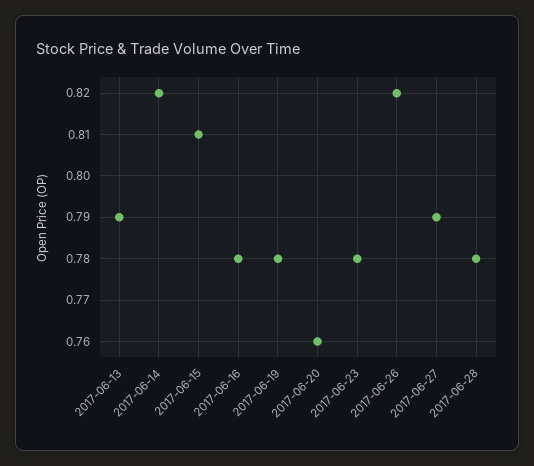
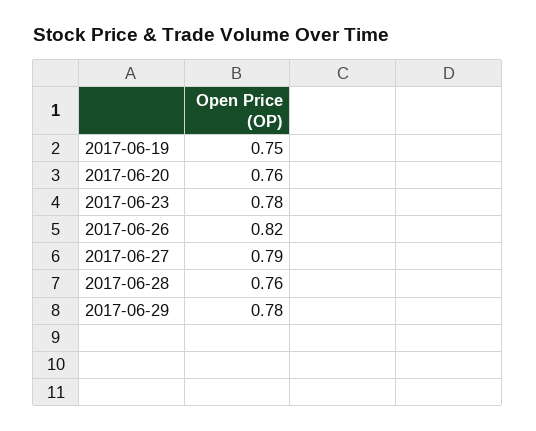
2017-06-13: 0.79 -> none
2017-06-14: 0.82 -> none
2017-06-15: 0.81 -> none
2017-06-16: 0.78 -> none
2017-06-19: 0.78 -> 0.75
2017-06-28: 0.78 -> 0.76
2017-06-29: none -> 0.78

